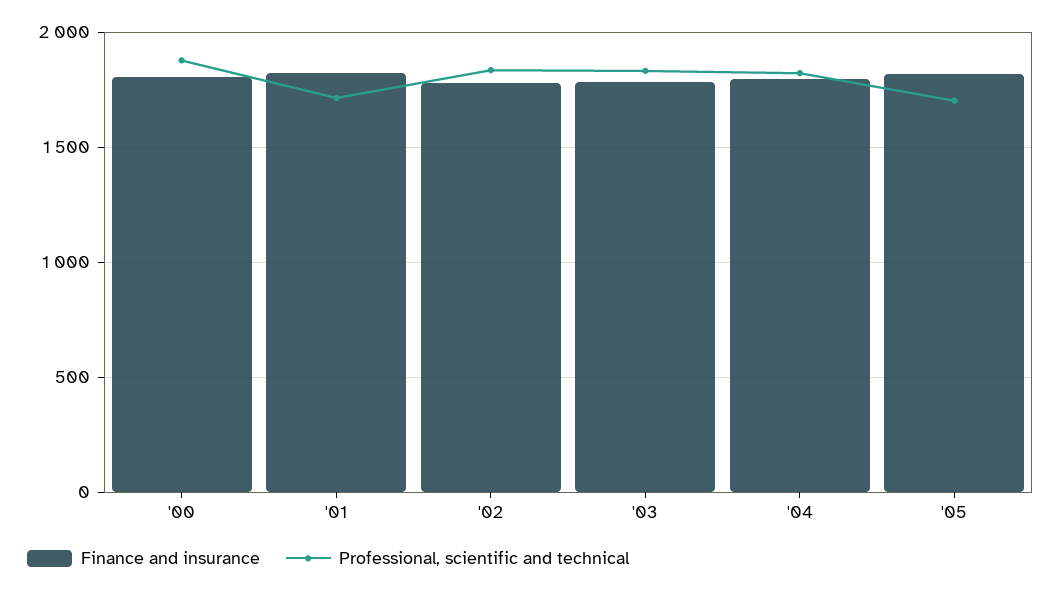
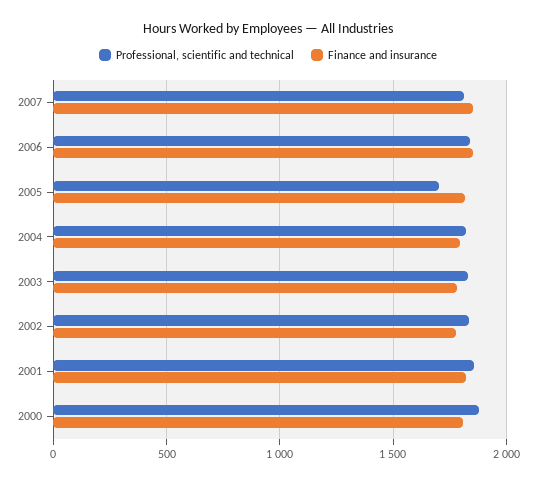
Professional, scientific and technical, '01: 1700 -> 1850
Professional, scientific and technical, 2007: none -> 1800
Finance and insurance, 2007: none -> 1850
Professional, scientific and technical, 2006: none -> 1850
Finance and insurance, 2006: none -> 1850

